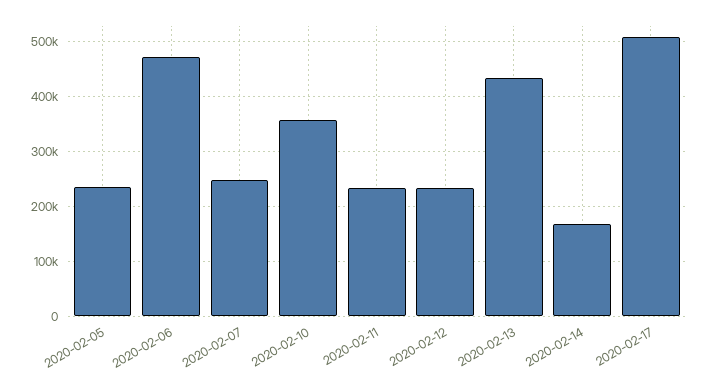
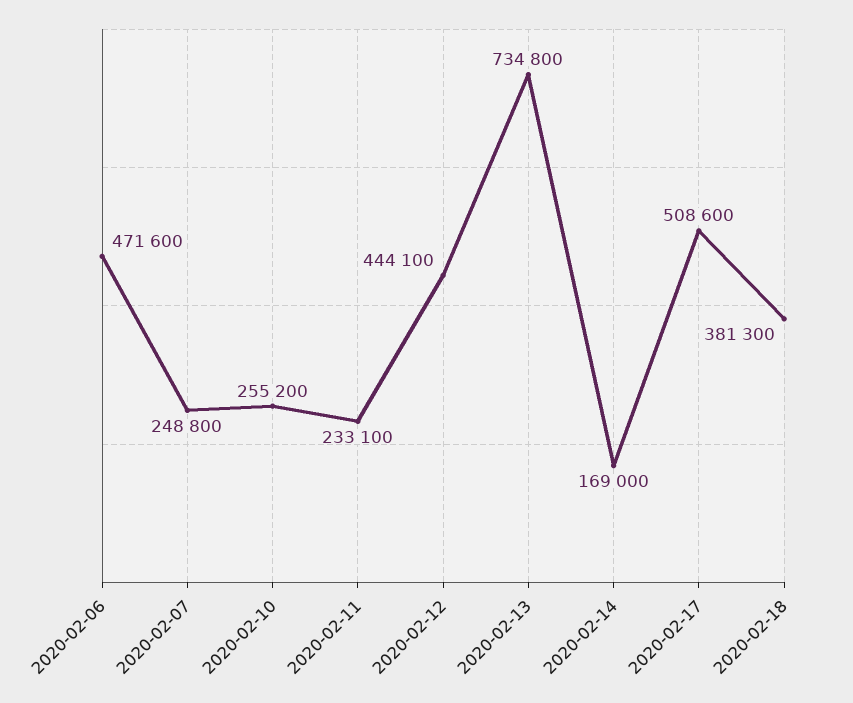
2020-02-05: 240000 -> none
2020-02-10: 360000 -> 255200
2020-02-12: 240000 -> 444100
2020-02-13: 440000 -> 734800
2020-02-18: none -> 381300

